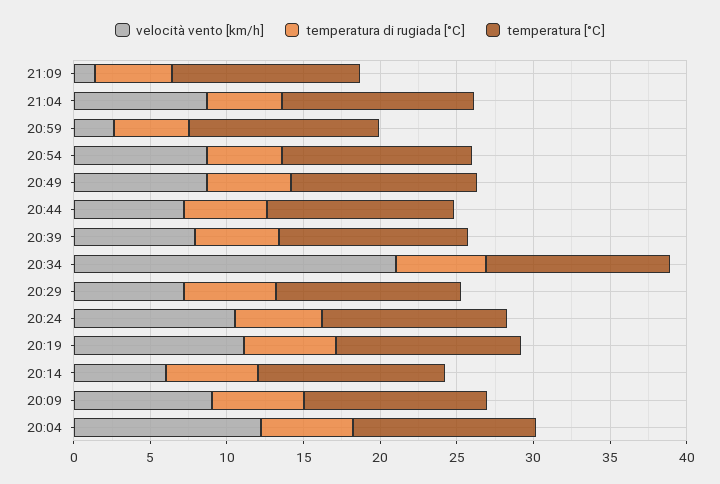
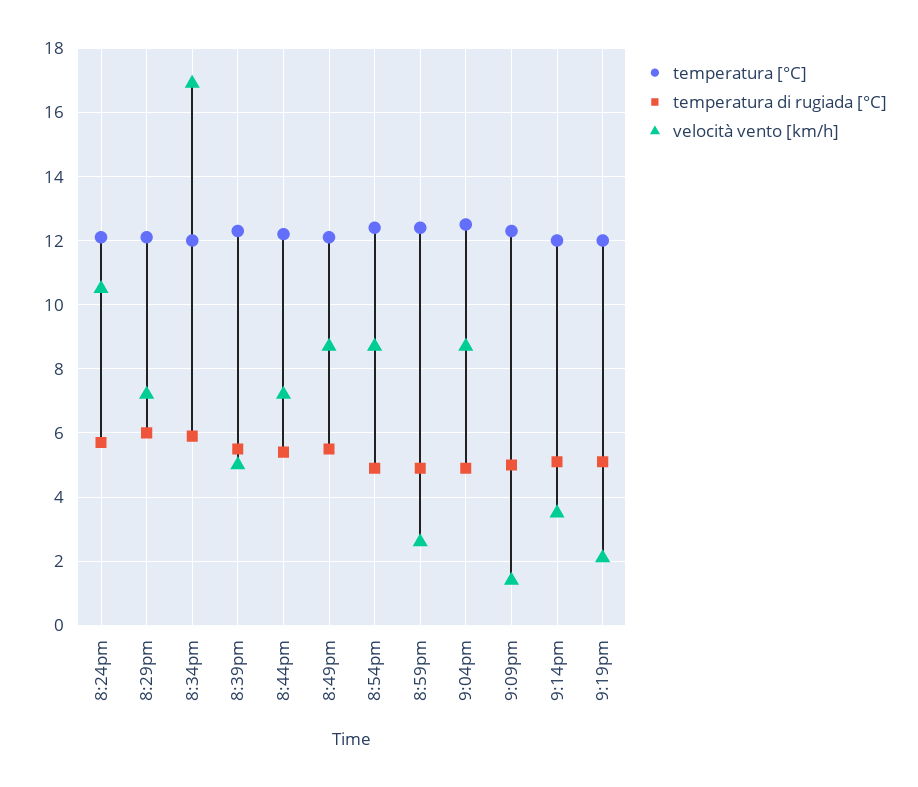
velocità vento [km/h], 20:39: 8 -> 5
velocità vento [km/h], 20:34: 21 -> 17
velocità vento [km/h], 20:19: 11 -> none
temperatura di rugiada [°C], 20:19: 6 -> none
temperatura [°C], 20:19: 12 -> none
velocità vento [km/h], 20:14: 6 -> none
temperatura di rugiada [°C], 20:14: 6 -> none
temperatura [°C], 20:14: 12 -> none
velocità vento [km/h], 20:09: 9 -> none
temperatura di rugiada [°C], 20:09: 6 -> none
temperatura [°C], 20:09: 12 -> none
velocità vento [km/h], 20:04: 12 -> none
temperatura di rugiada [°C], 20:04: 6 -> none
temperatura [°C], 20:04: 12 -> none
temperatura [°C], 9:14pm: none -> 12
temperatura di rugiada [°C], 9:14pm: none -> 5
velocità vento [km/h], 9:14pm: none -> 3.5
temperatura [°C], 9:19pm: none -> 12
temperatura di rugiada [°C], 9:19pm: none -> 5
velocità vento [km/h], 9:19pm: none -> 2

